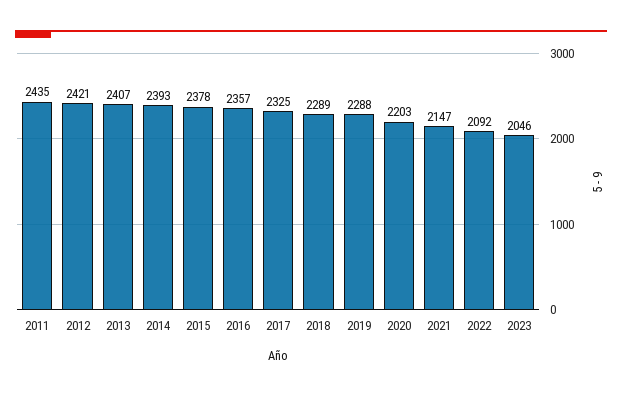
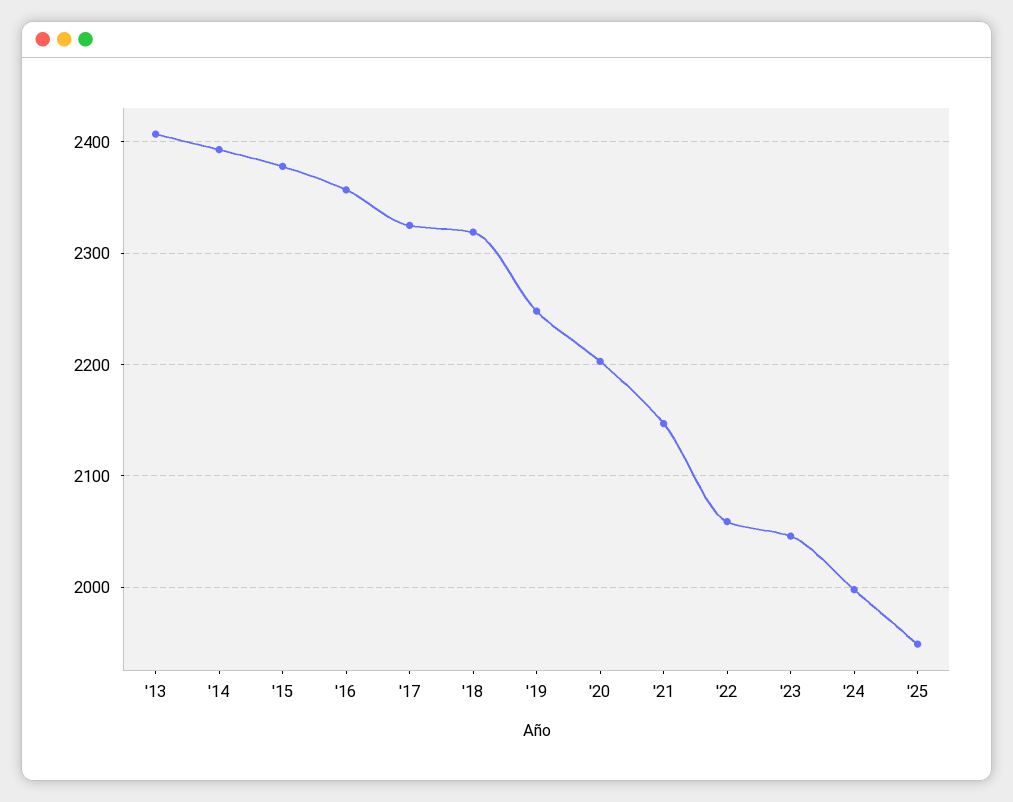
2011: 2435 -> none
2012: 2421 -> none
2018: 2289 -> 2320
2019: 2288 -> 2250
2022: 2092 -> 2060
'24: none -> 2000
'25: none -> 1950

